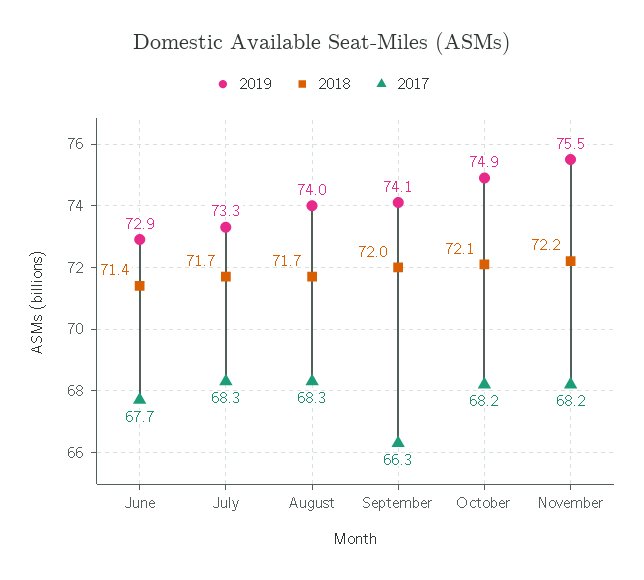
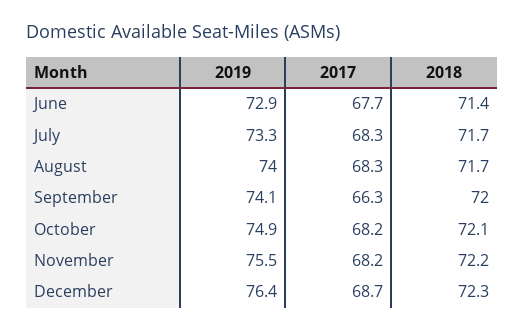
2019, December: none -> 76.4
2017, December: none -> 68.7
2018, December: none -> 72.3

